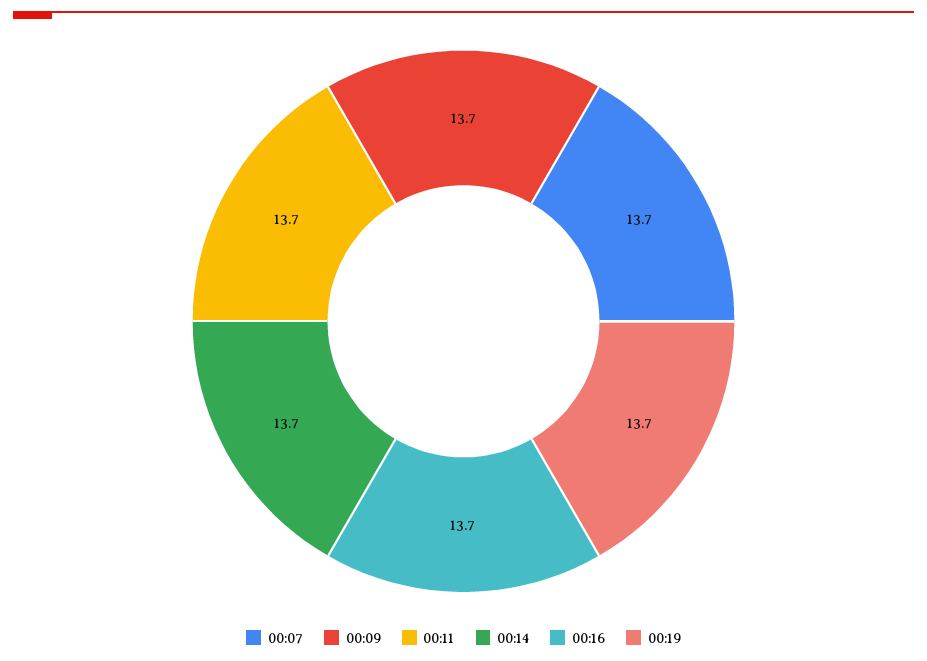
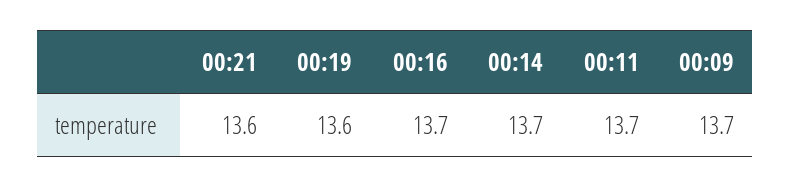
00:07: 13.7 -> none
00:19: 13.7 -> 13.6
00:21: none -> 13.6

